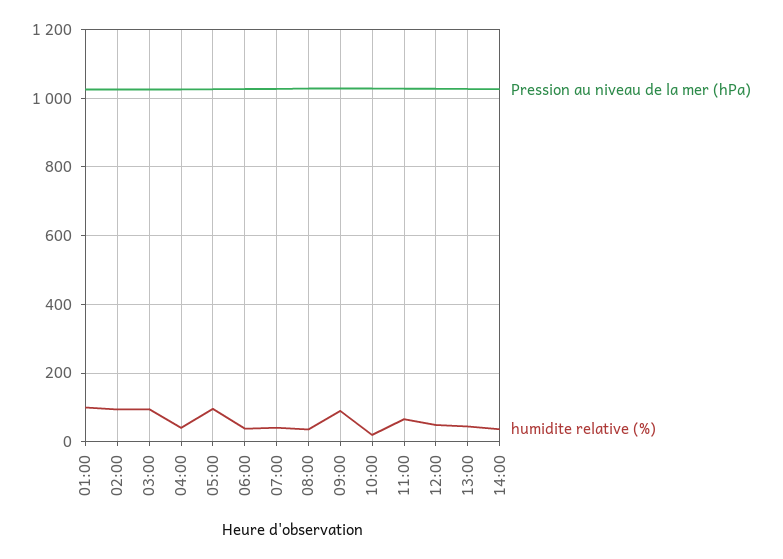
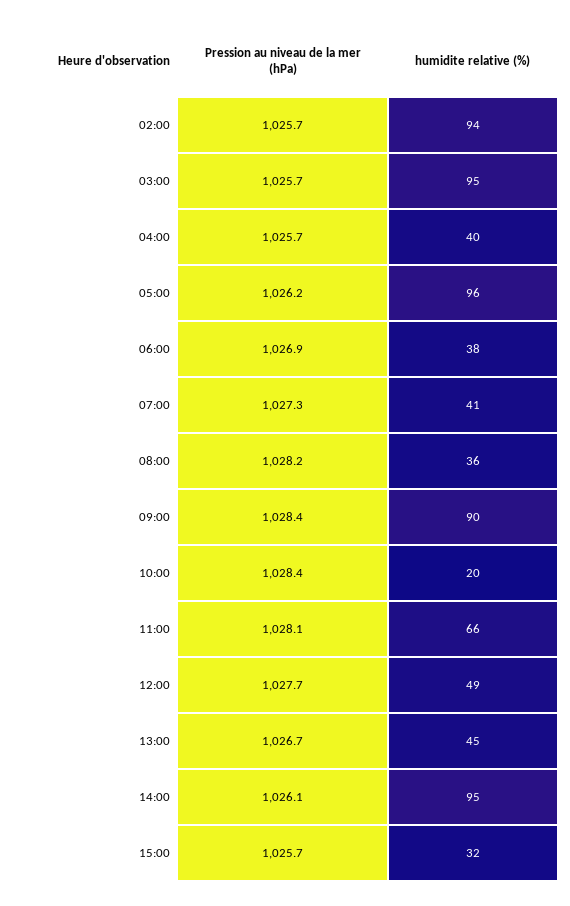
Pression au niveau de la mer (hPa), 01:00: 1020 -> none
humidite relative (%), 01:00: 100 -> none
humidite relative (%), 14:00: 40 -> 95
Pression au niveau de la mer (hPa), 15:00: none -> 1025.7
humidite relative (%), 15:00: none -> 32

